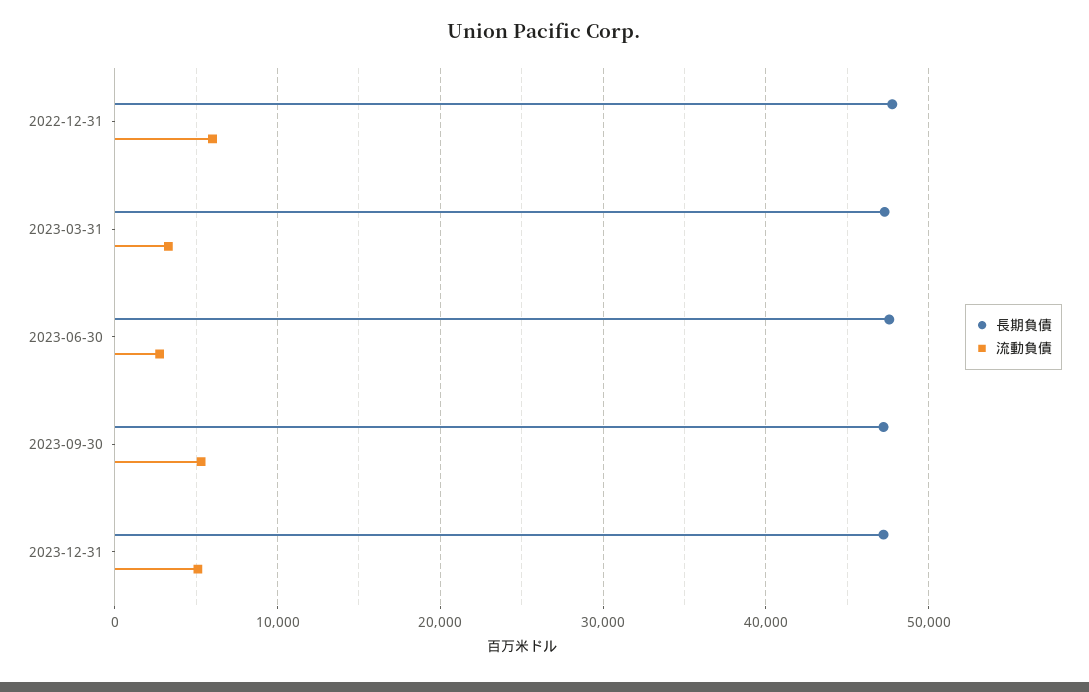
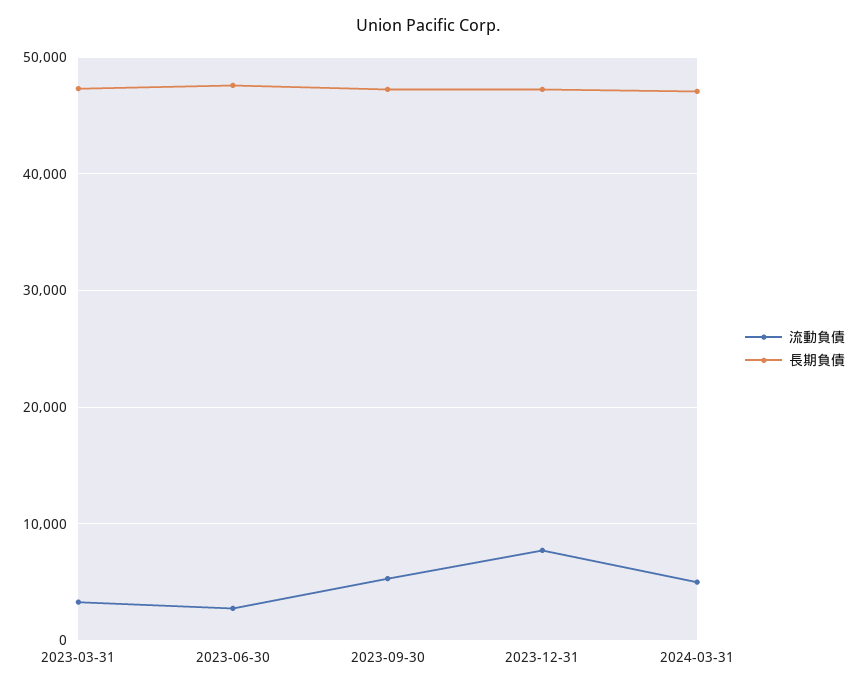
長期負債, 2022-12-31: 48000 -> none
流動負債, 2022-12-31: 6000 -> none
流動負債, 2023-12-31: 5000 -> 8000
流動負債, 2024-03-31: none -> 5000
長期負債, 2024-03-31: none -> 47000

